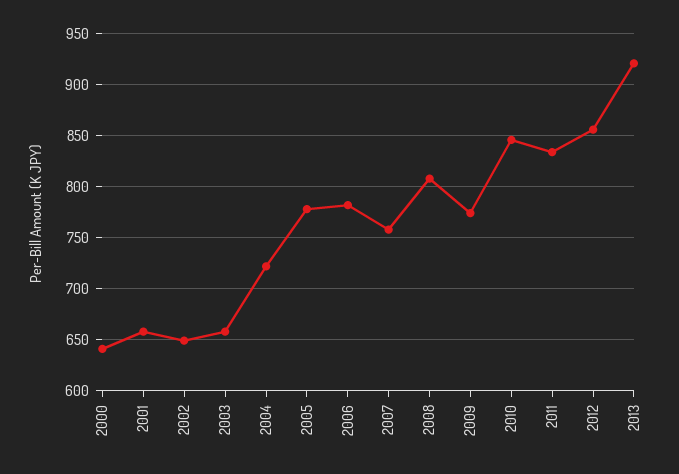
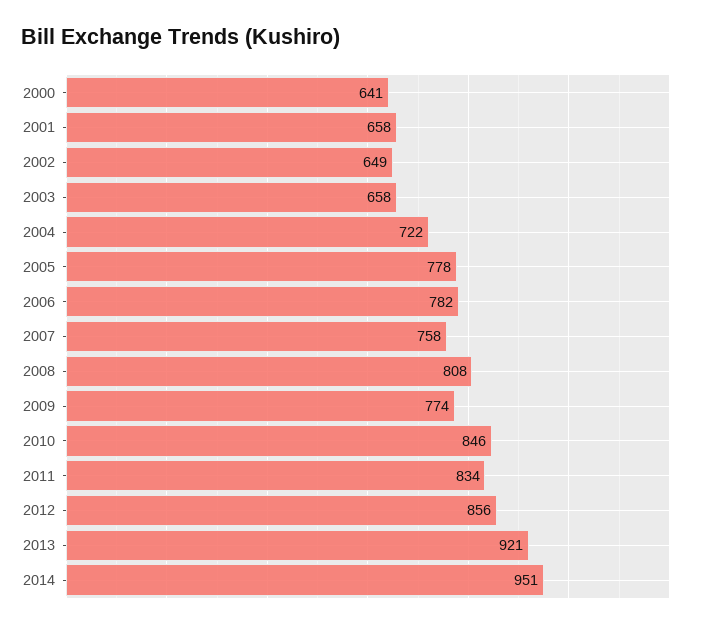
2014: none -> 951

